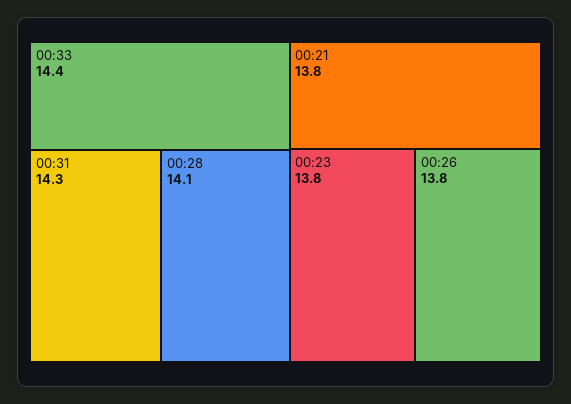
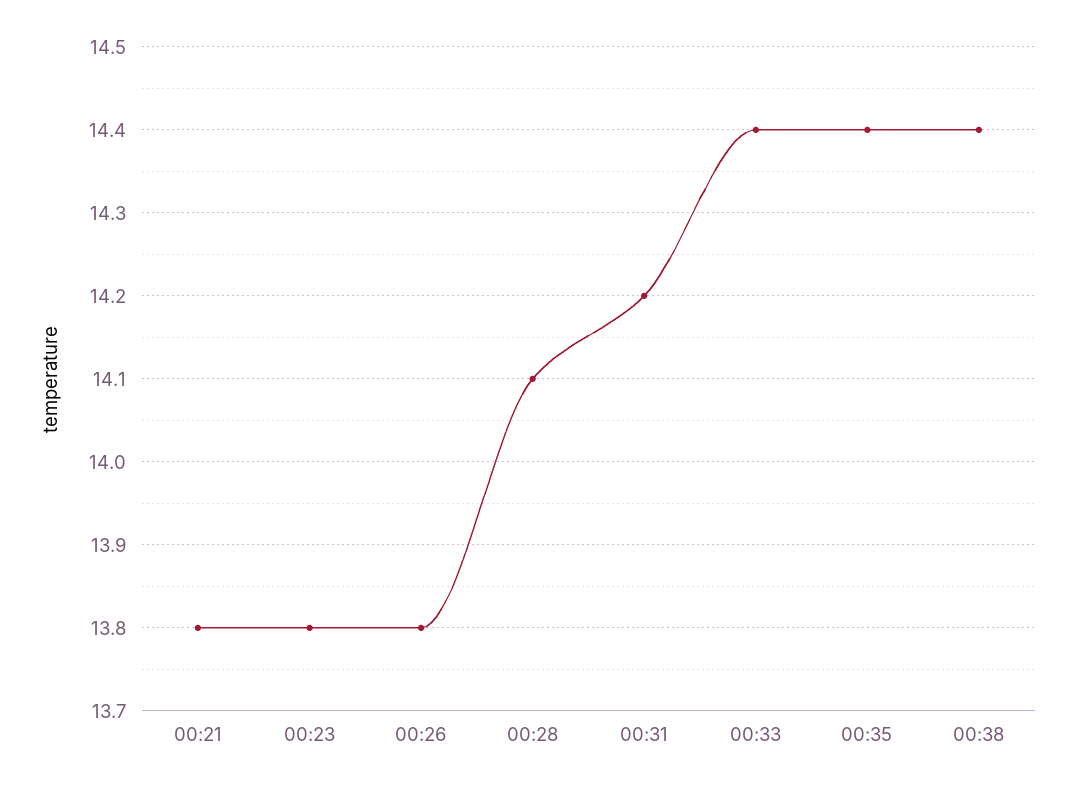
00:31: 14.3 -> 14.2
00:35: none -> 14.4
00:38: none -> 14.4

